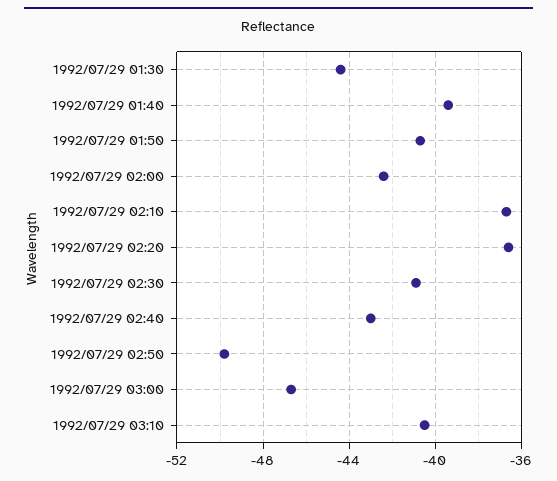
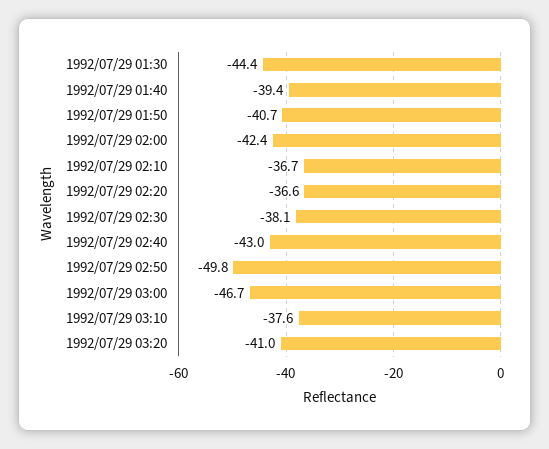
1992/07/29 02:30: -41 -> -38.1
1992/07/29 03:10: -40.5 -> -37.6
1992/07/29 03:20: none -> -41

